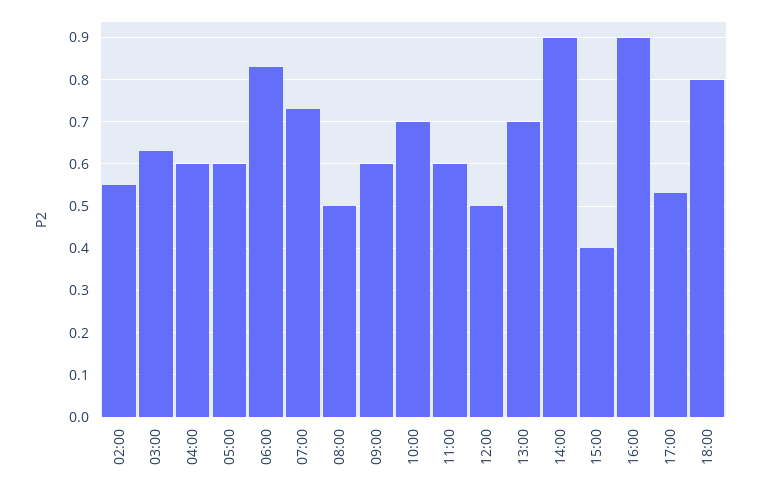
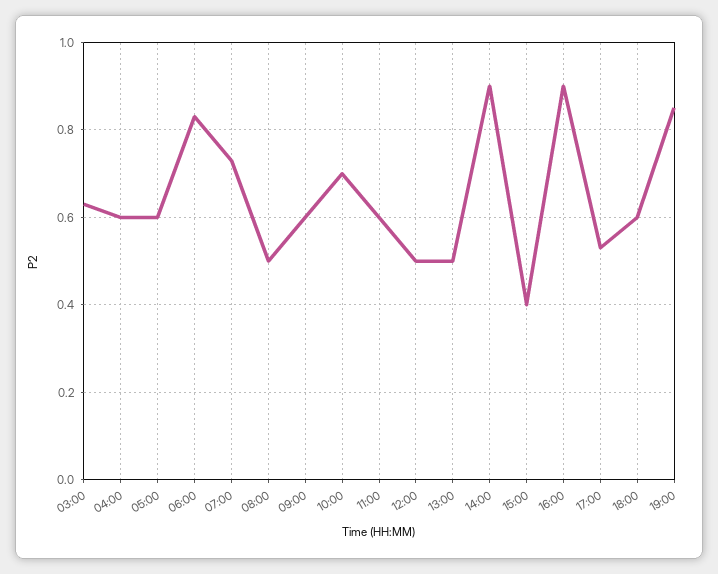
02:00: 0.55 -> none
13:00: 0.7 -> 0.5
18:00: 0.8 -> 0.6
19:00: none -> 0.85

